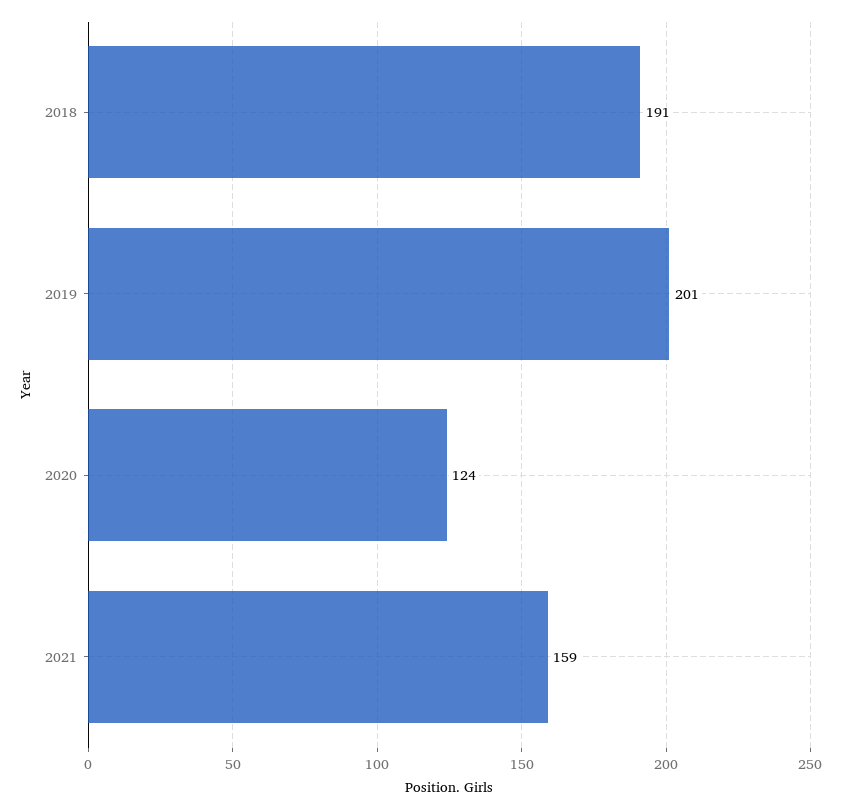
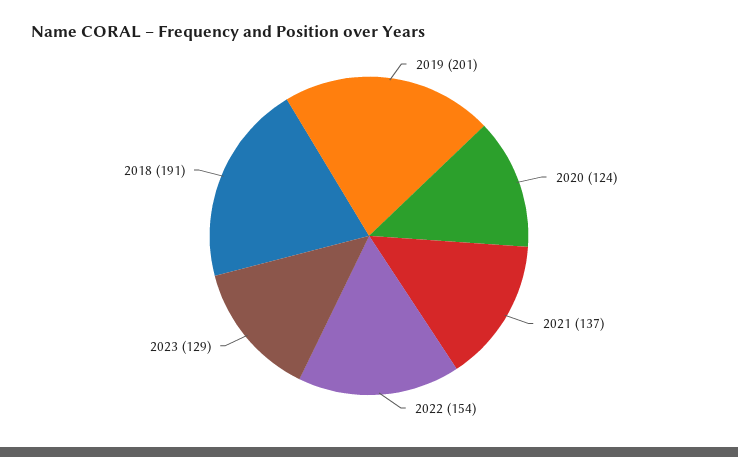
2021: 159 -> 137
2022: none -> 154
2023: none -> 129

